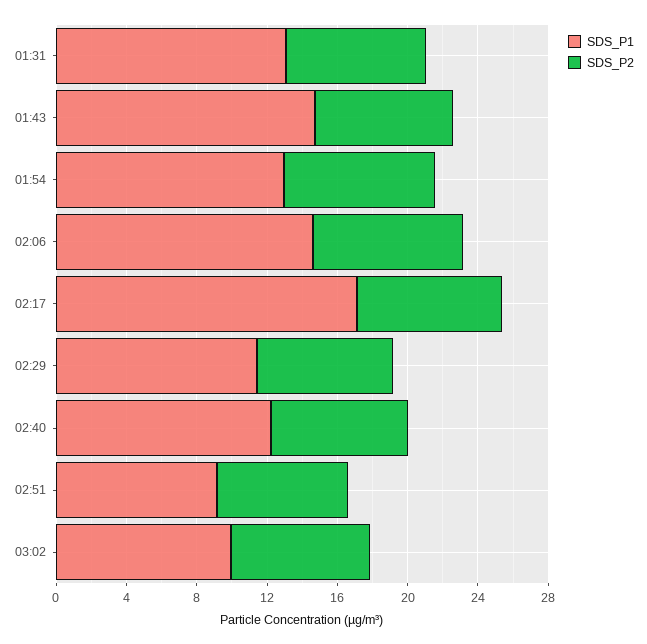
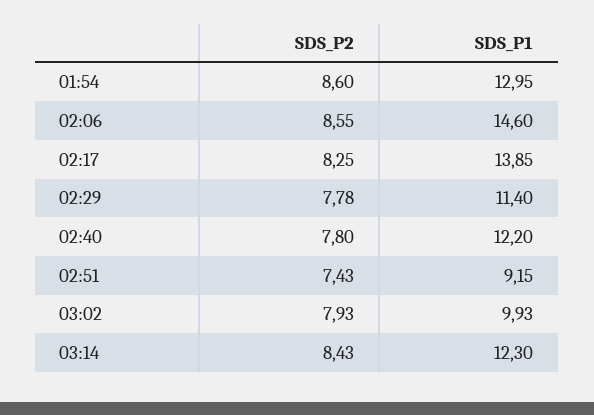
SDS_P1, 01:31: 13 -> none
SDS_P2, 01:31: 8 -> none
SDS_P1, 01:43: 15 -> none
SDS_P2, 01:43: 8 -> none
SDS_P1, 02:17: 17 -> 13.85
SDS_P2, 03:14: none -> 8.43
SDS_P1, 03:14: none -> 12.3

